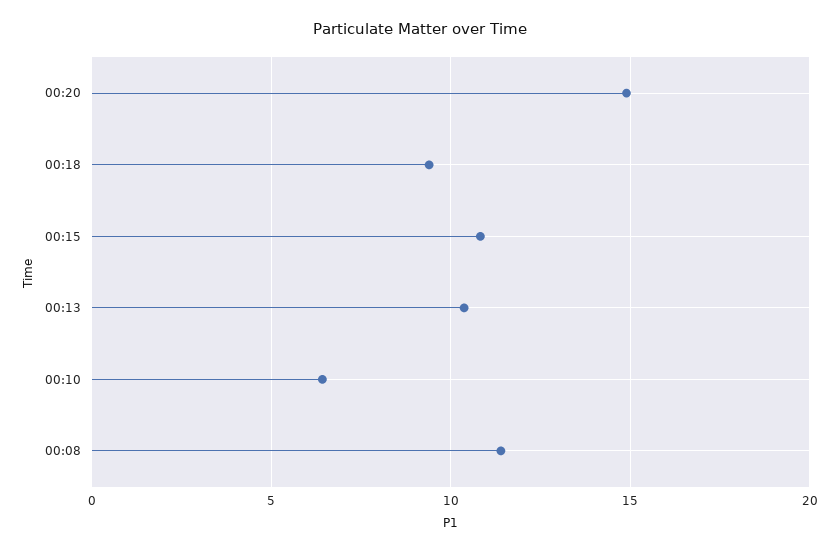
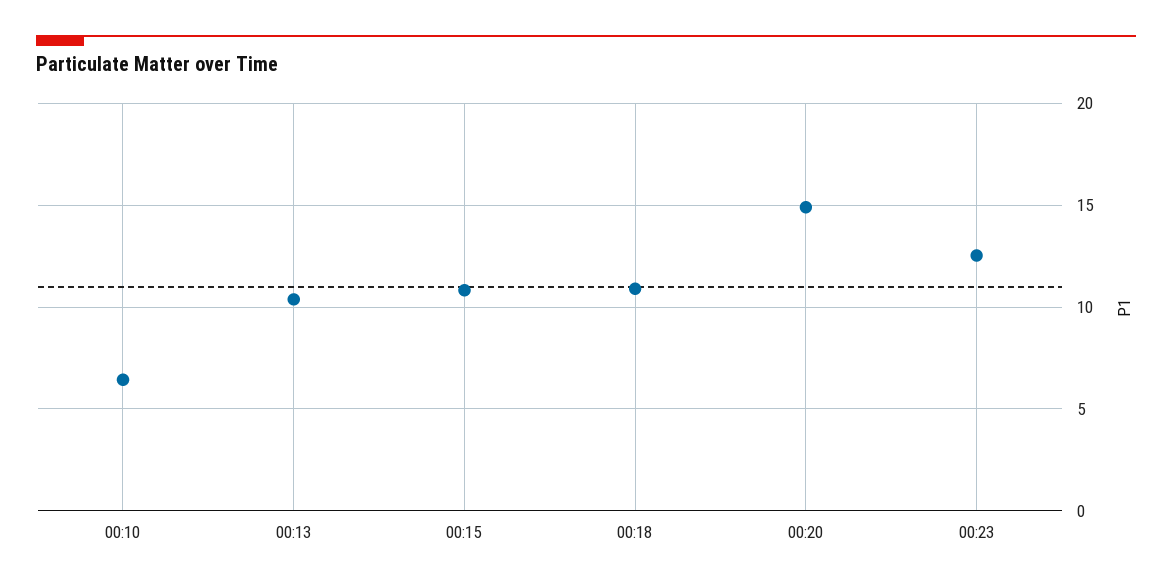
00:18: 9.5 -> 11
00:08: 11.5 -> none
00:23: none -> 12.5

